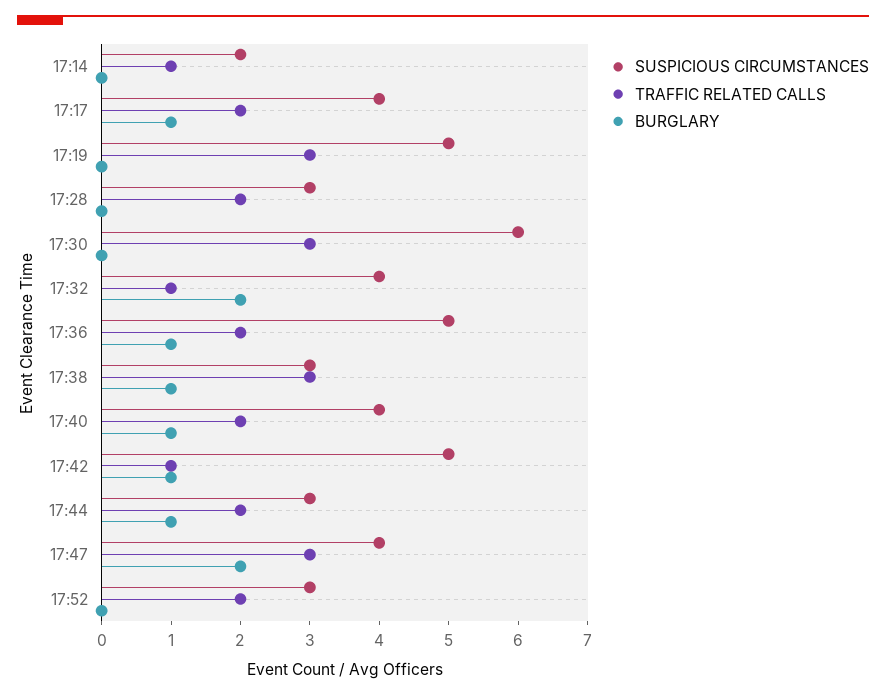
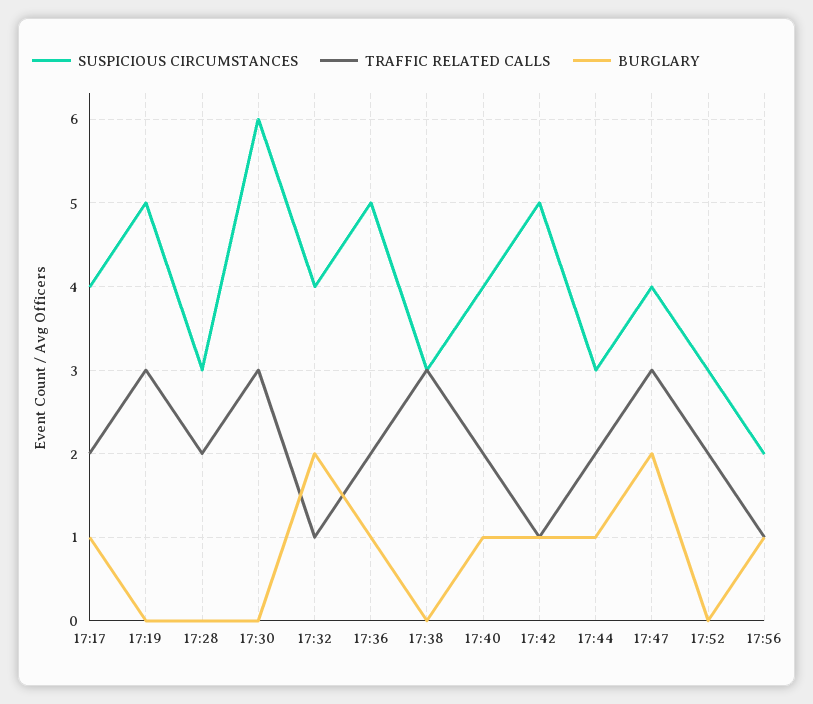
SUSPICIOUS CIRCUMSTANCES, 17:14: 2 -> none
TRAFFIC RELATED CALLS, 17:14: 1 -> none
BURGLARY, 17:14: 0 -> none
BURGLARY, 17:38: 1 -> 0
SUSPICIOUS CIRCUMSTANCES, 17:56: none -> 2
TRAFFIC RELATED CALLS, 17:56: none -> 1
BURGLARY, 17:56: none -> 1

